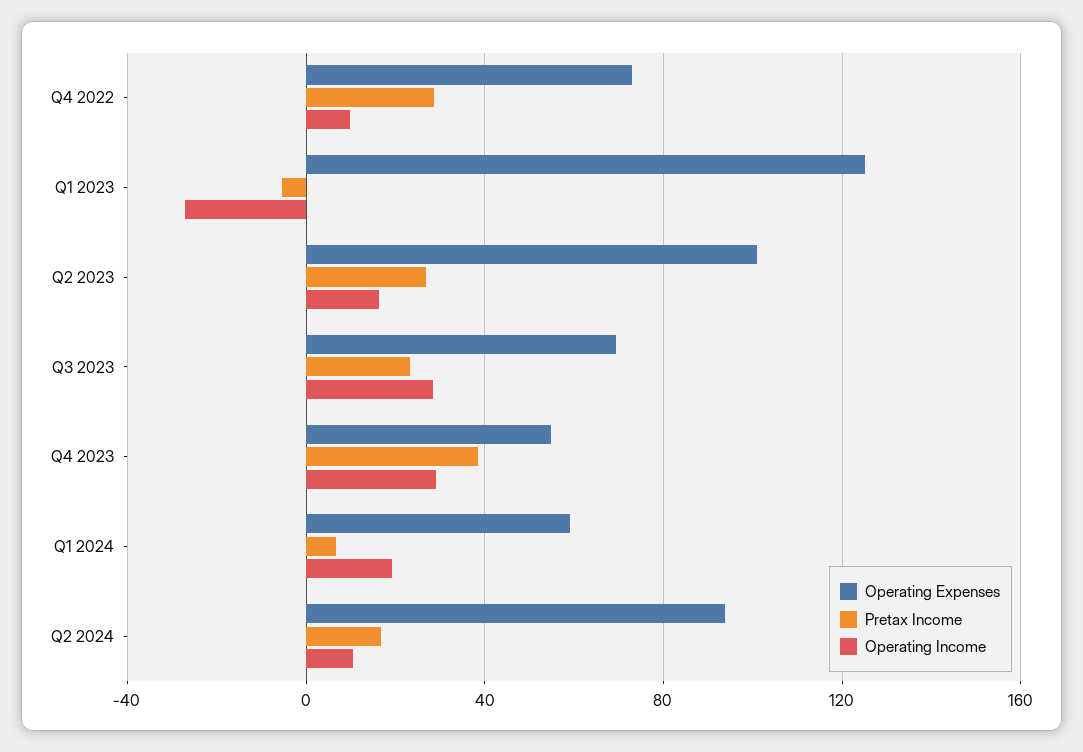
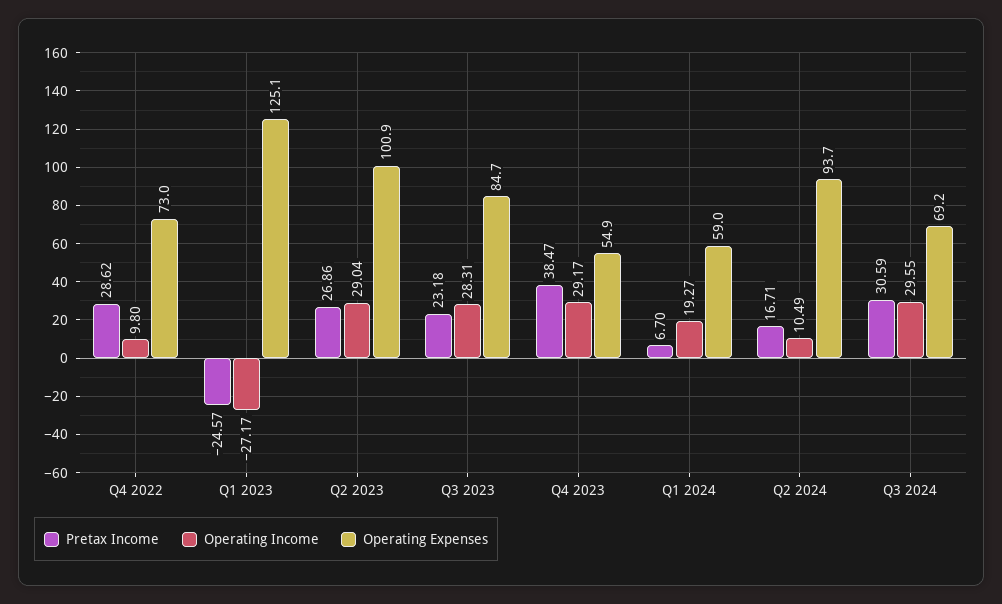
Pretax Income, Q1 2023: -5 -> -24.57
Operating Income, Q2 2023: 15 -> 29.04
Operating Expenses, Q3 2023: 70 -> 84.7
Pretax Income, Q3 2024: none -> 30.59
Operating Income, Q3 2024: none -> 29.55
Operating Expenses, Q3 2024: none -> 69.2

